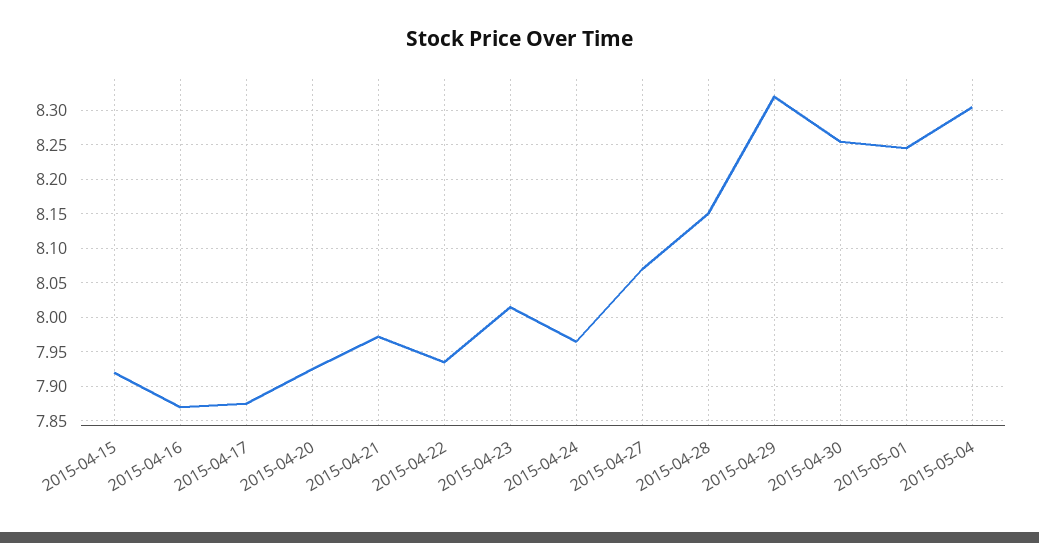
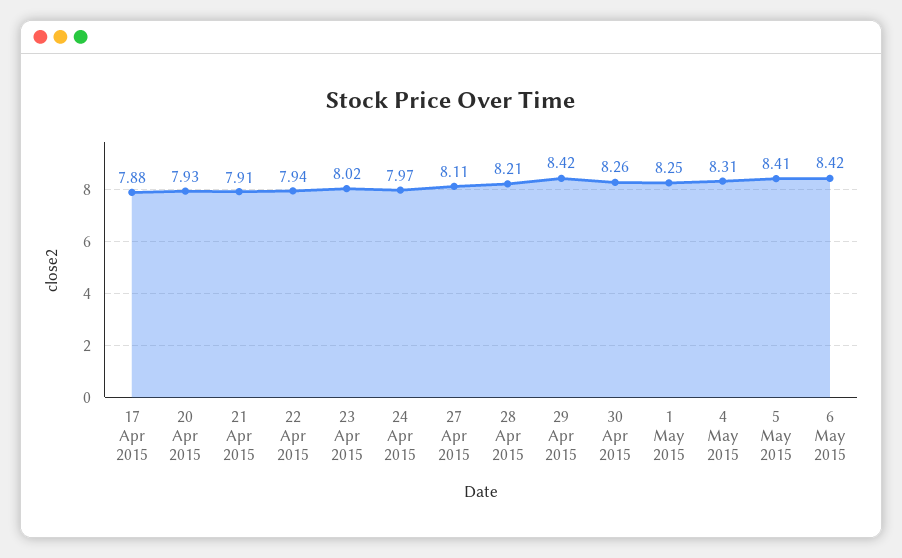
2015-04-15: 7.92 -> none
2015-04-16: 7.87 -> none
2015-04-21: 7.97 -> 7.91
2015-04-27: 8.07 -> 8.11
2015-04-28: 8.15 -> 8.21
2015-04-29: 8.32 -> 8.42
5 May 2015: none -> 8.41
6 May 2015: none -> 8.42

